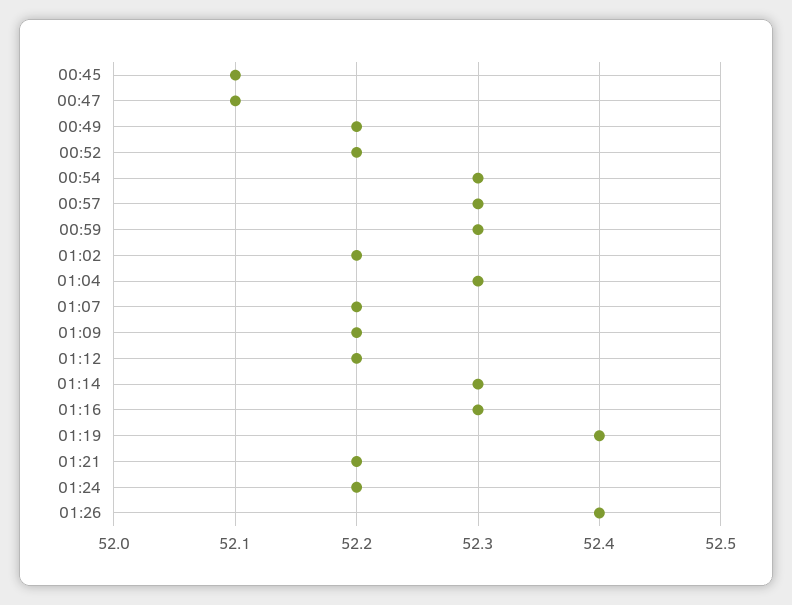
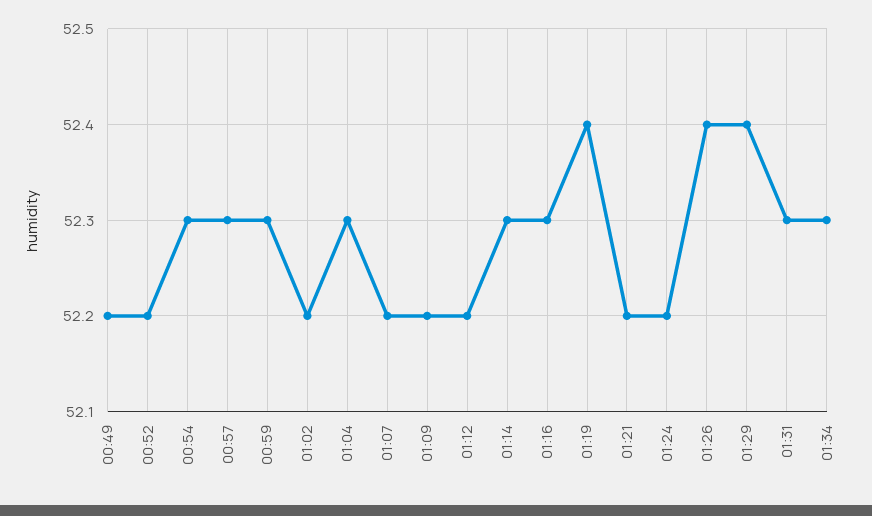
00:45: 52.1 -> none
00:47: 52.1 -> none
01:29: none -> 52.4
01:31: none -> 52.3
01:34: none -> 52.3

